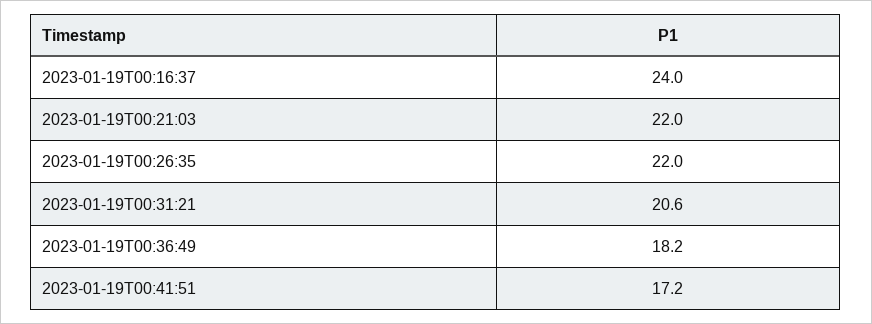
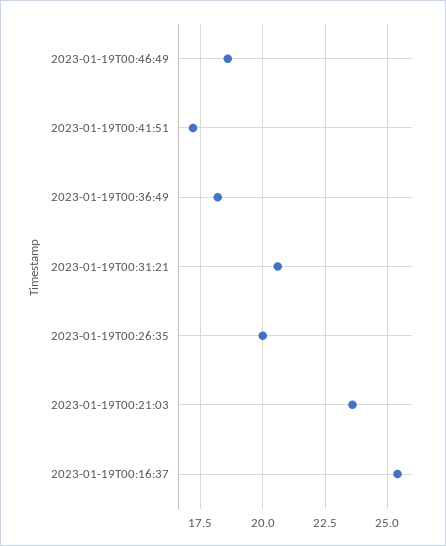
2023-01-19T00:16:37: 24 -> 25.5
2023-01-19T00:21:03: 22 -> 23.5
2023-01-19T00:26:35: 22 -> 20
2023-01-19T00:46:49: none -> 18.5

